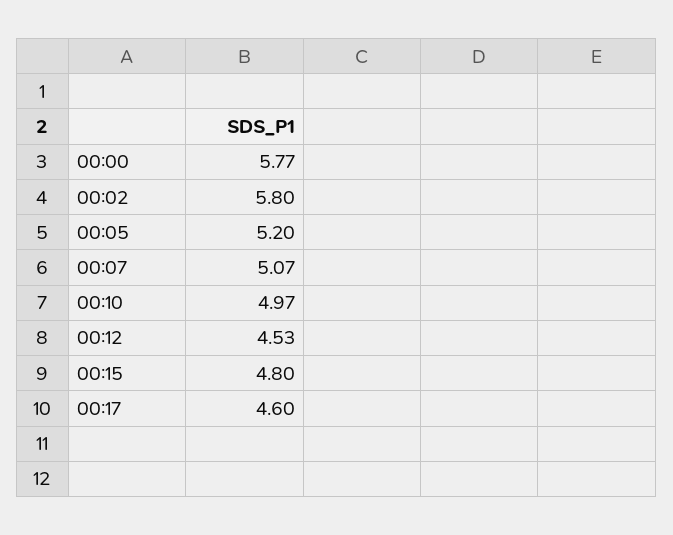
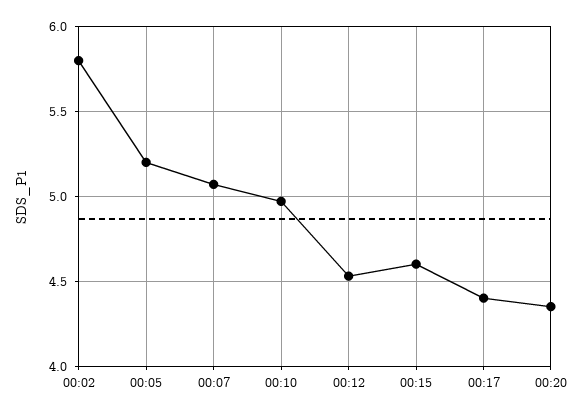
00:00: 5.77 -> none
00:15: 4.8 -> 4.6
00:17: 4.6 -> 4.4
00:20: none -> 4.35

